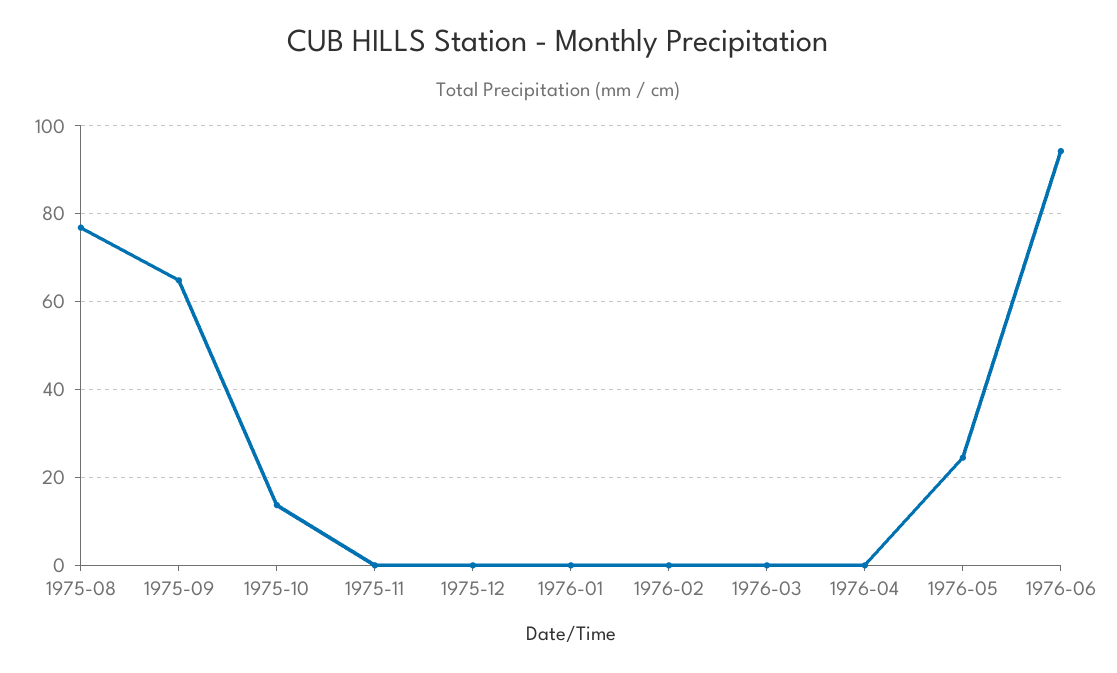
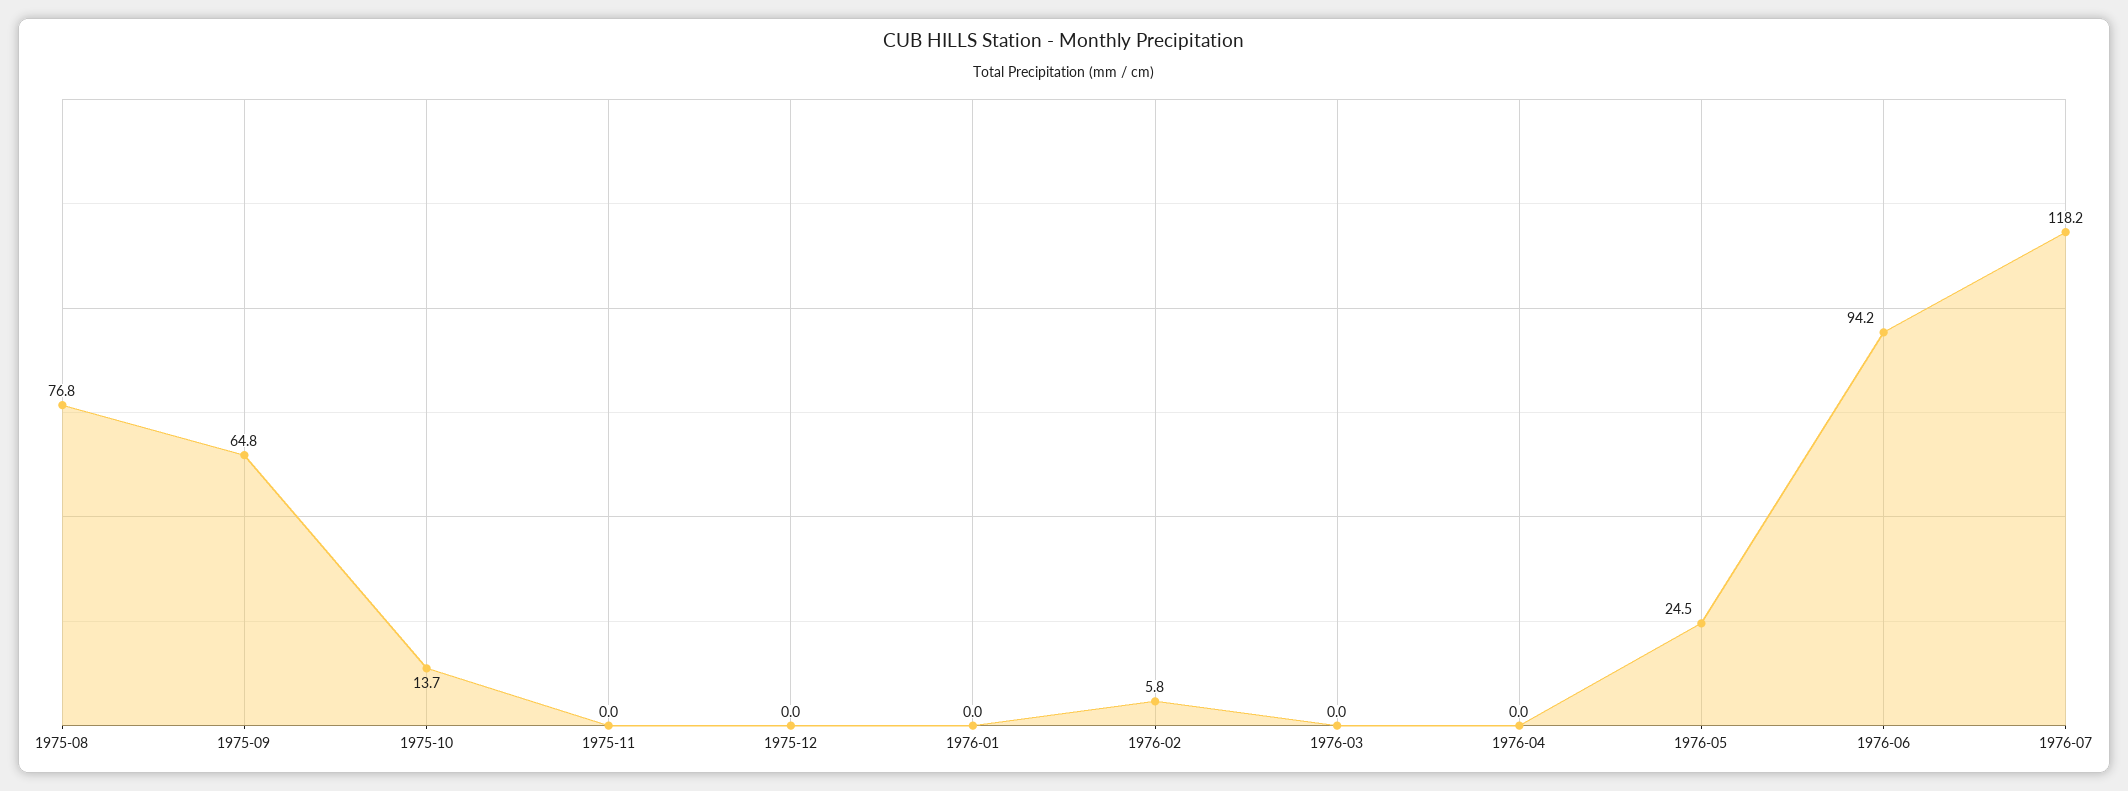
1976-02: 0 -> 5.8
1976-07: none -> 118.2

